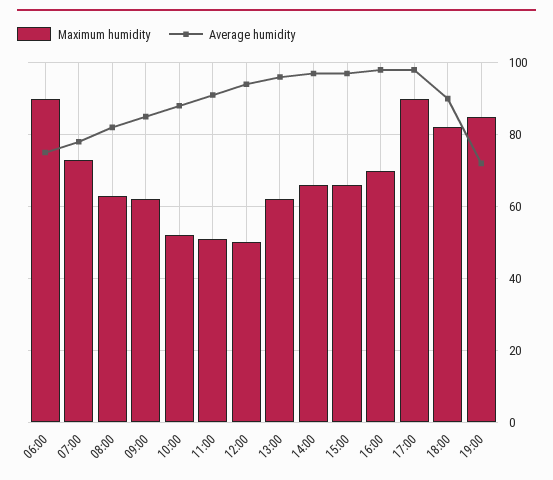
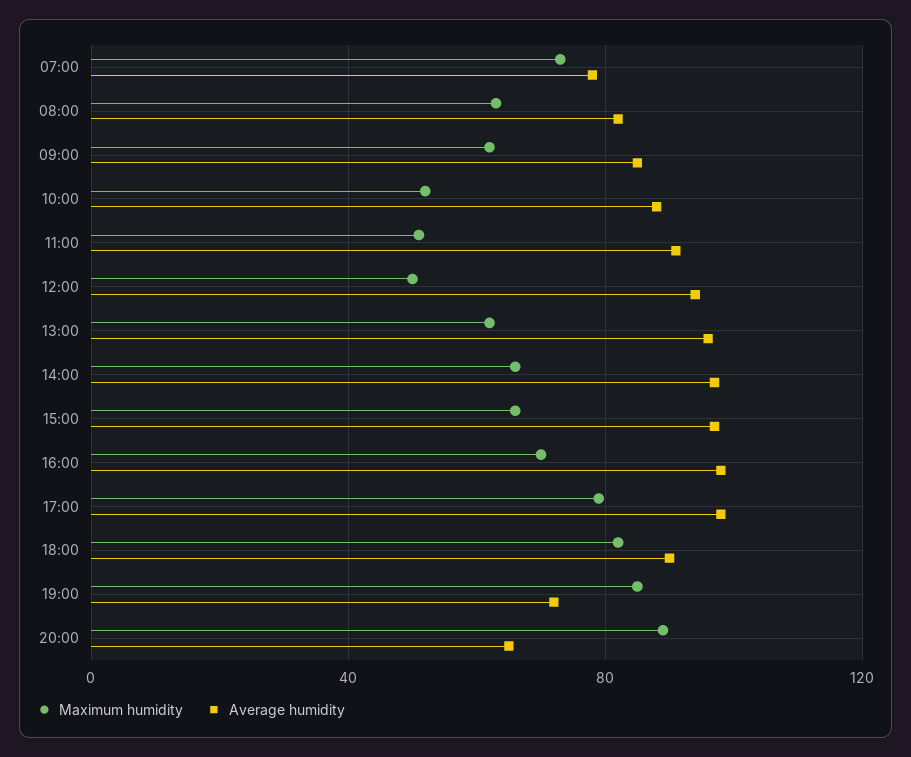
Maximum humidity, 06:00: 90 -> none
Average humidity, 06:00: 75 -> none
Maximum humidity, 17:00: 90 -> 80
Maximum humidity, 20:00: none -> 90
Average humidity, 20:00: none -> 65

